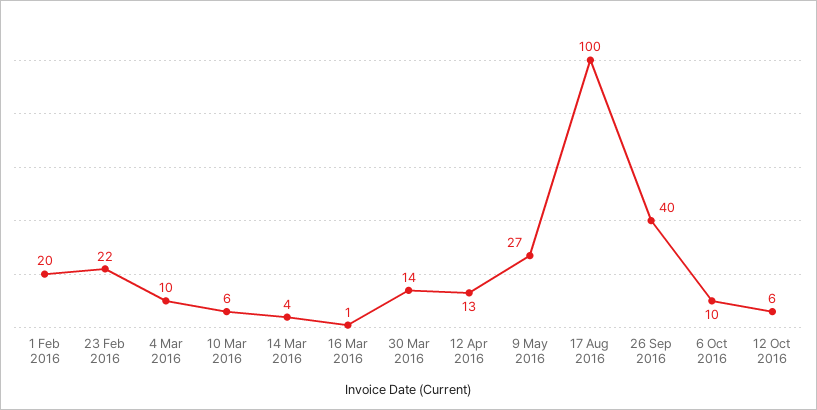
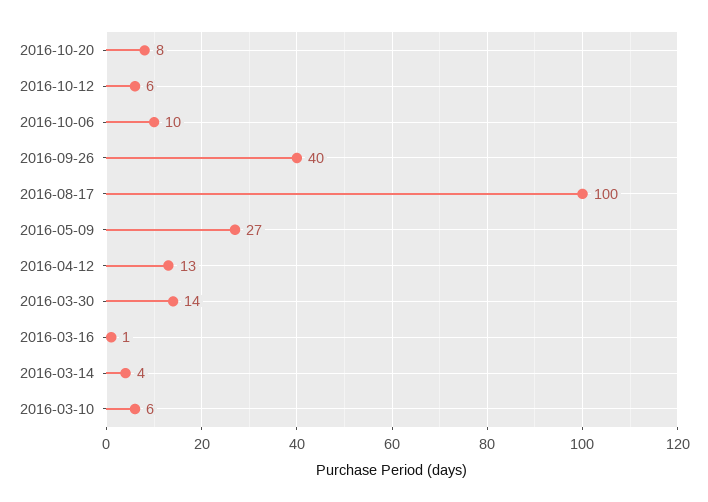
1 Feb 2016: 20 -> none
23 Feb 2016: 22 -> none
4 Mar 2016: 10 -> none
2016-10-20: none -> 8

